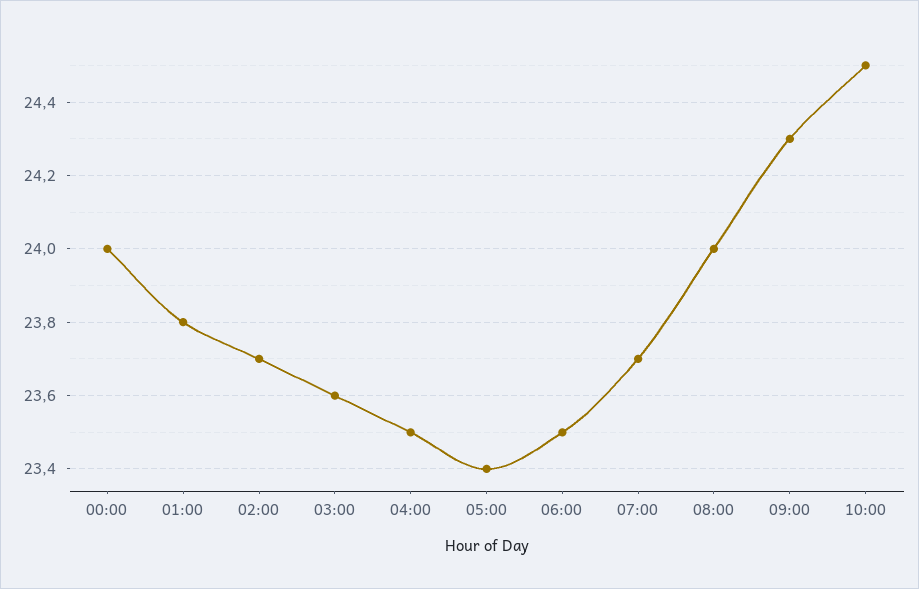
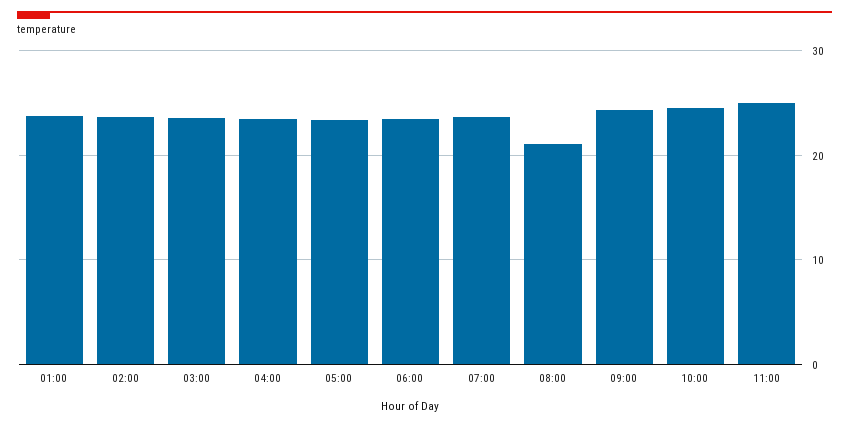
00:00: 24 -> none
08:00: 24 -> 21
11:00: none -> 25

